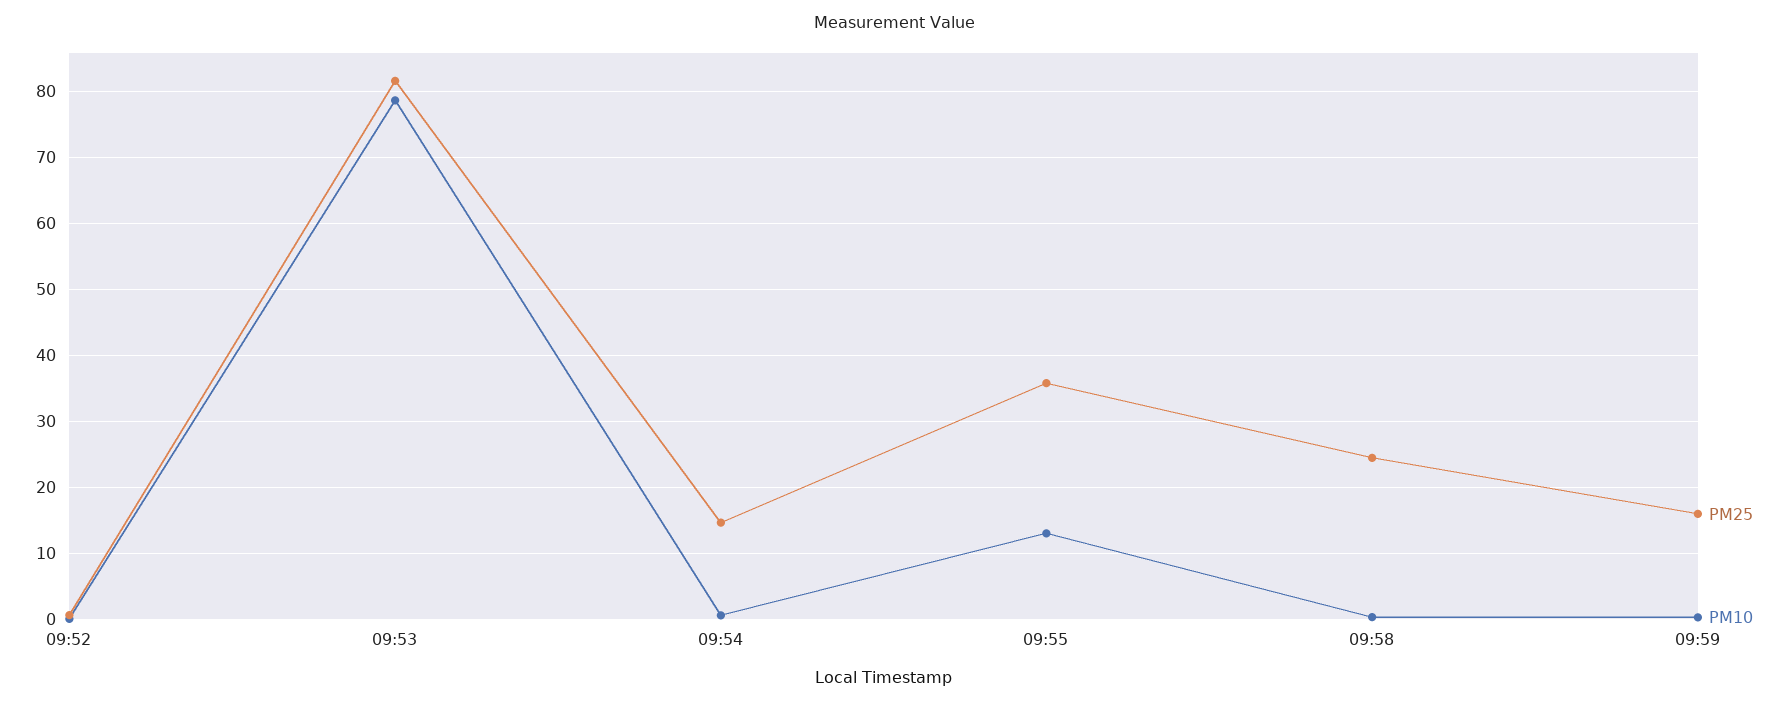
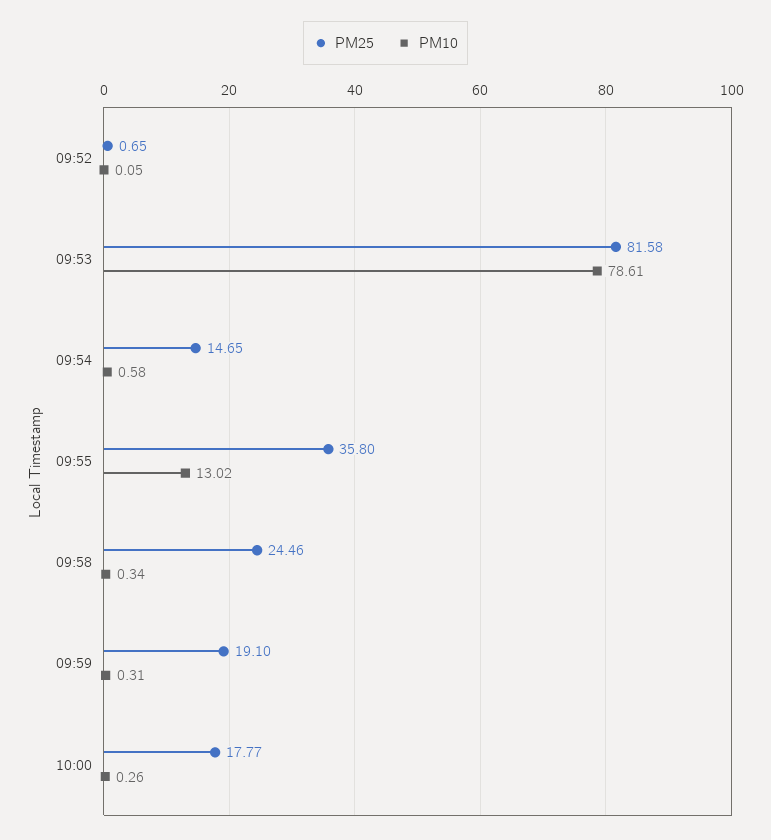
PM25, 09:59: 16 -> 19.1
PM25, 10:00: none -> 17.77
PM10, 10:00: none -> 0.26

